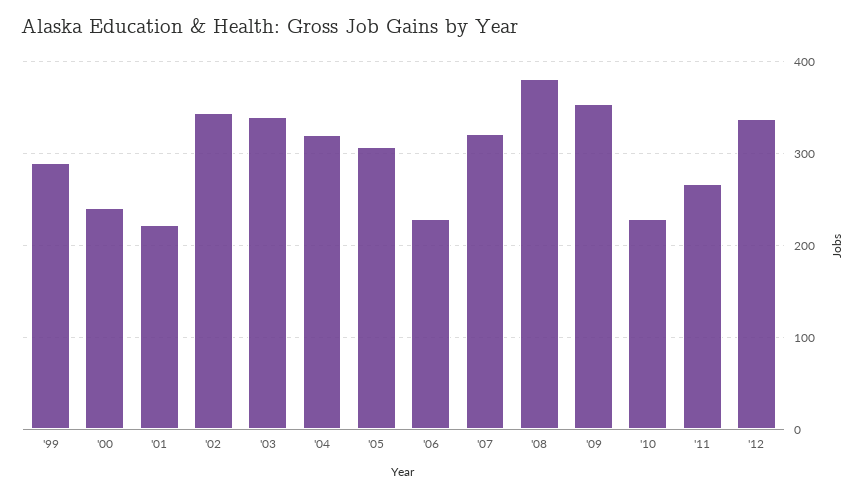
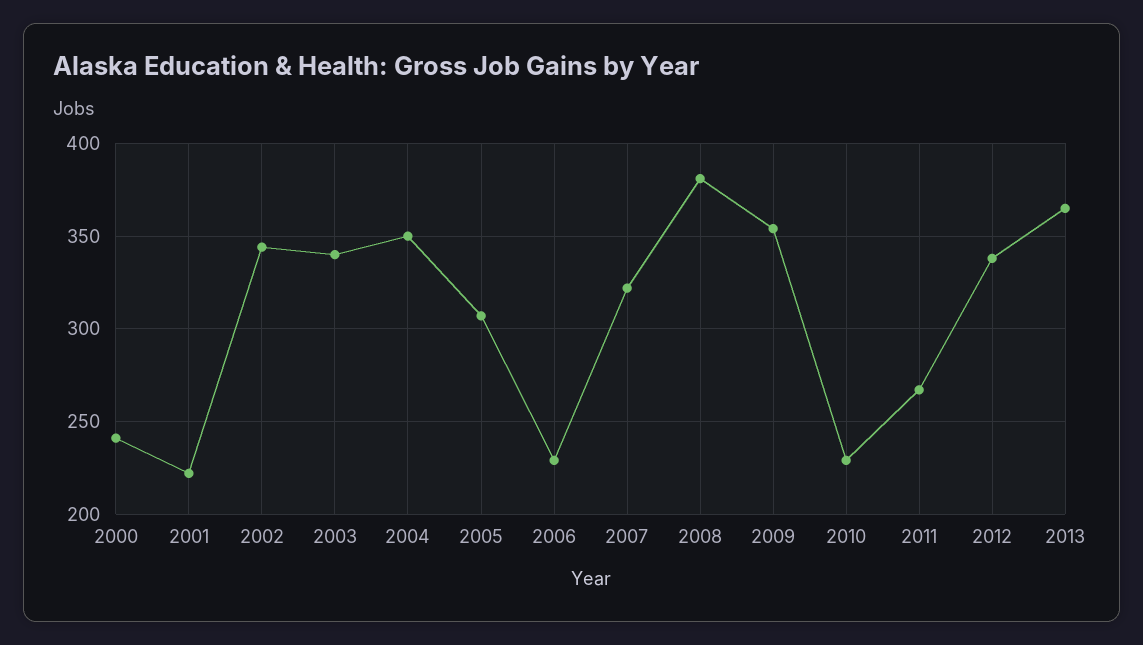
'99: 290 -> none
'04: 320 -> 350
2013: none -> 365

